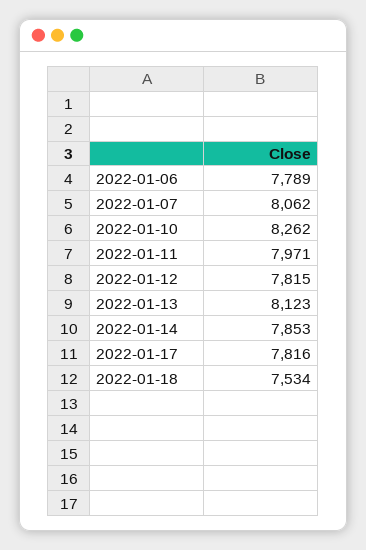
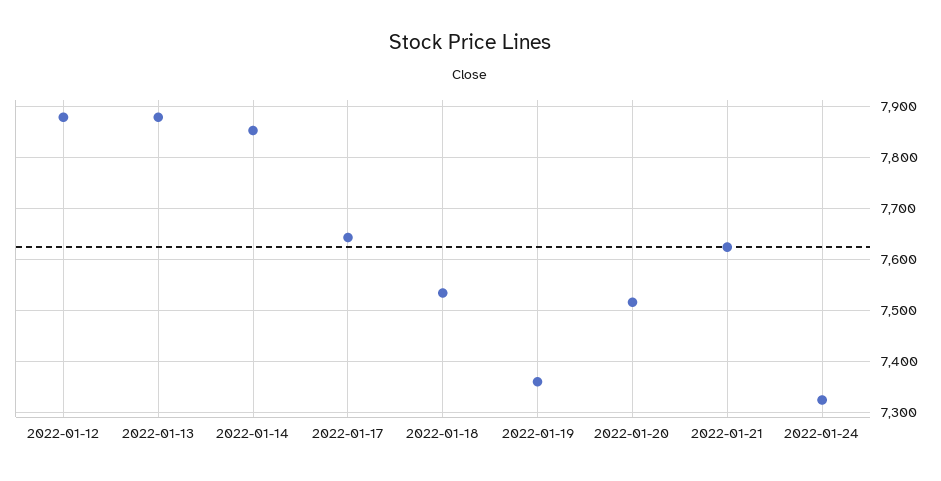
2022-01-06: 7789 -> none
2022-01-07: 8062 -> none
2022-01-10: 8262 -> none
2022-01-11: 7971 -> none
2022-01-12: 7815 -> 7880
2022-01-13: 8123 -> 7880
2022-01-17: 7816 -> 7640
2022-01-19: none -> 7360
2022-01-20: none -> 7520
2022-01-21: none -> 7620
2022-01-24: none -> 7320

